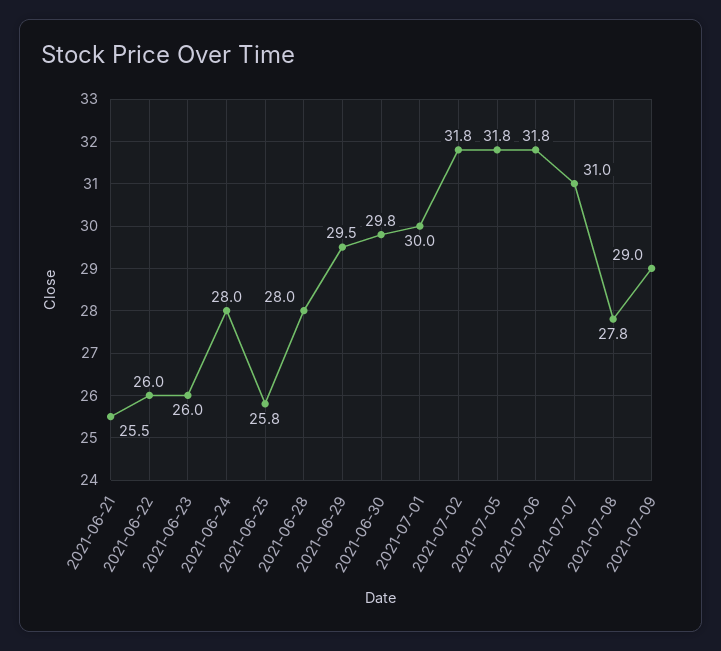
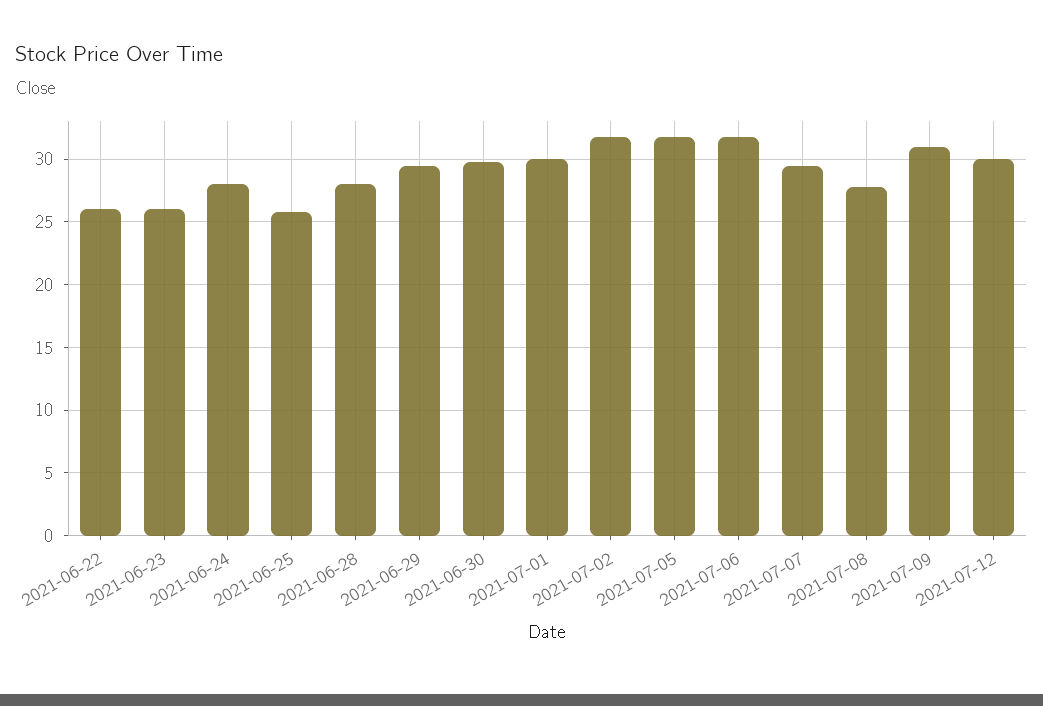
2021-06-21: 25.5 -> none
2021-07-07: 31 -> 29.5
2021-07-09: 29 -> 31
2021-07-12: none -> 30

